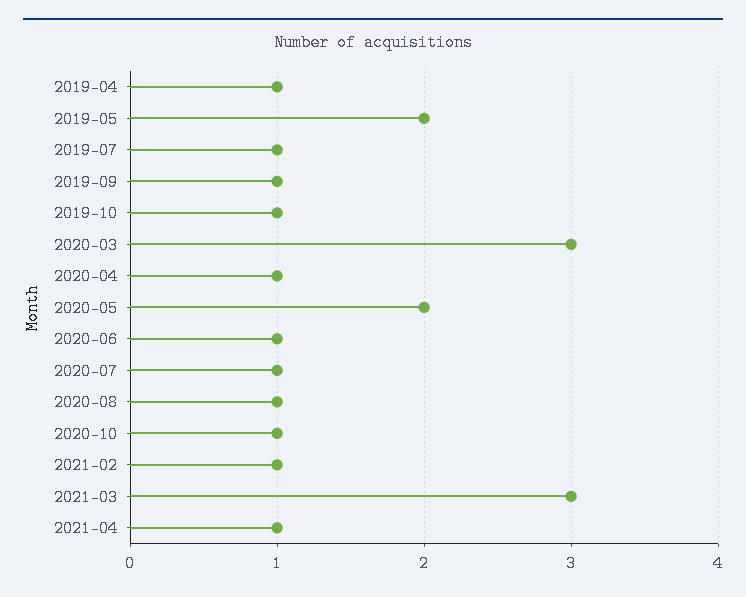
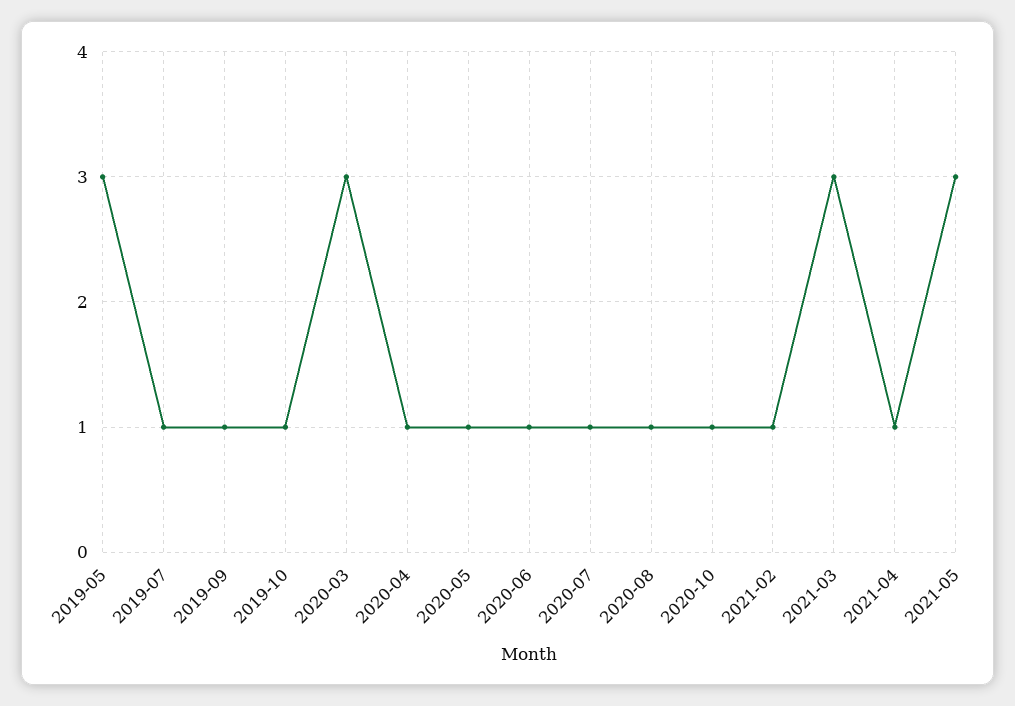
2019-04: 1 -> none
2019-05: 2 -> 3
2020-05: 2 -> 1
2021-05: none -> 3

